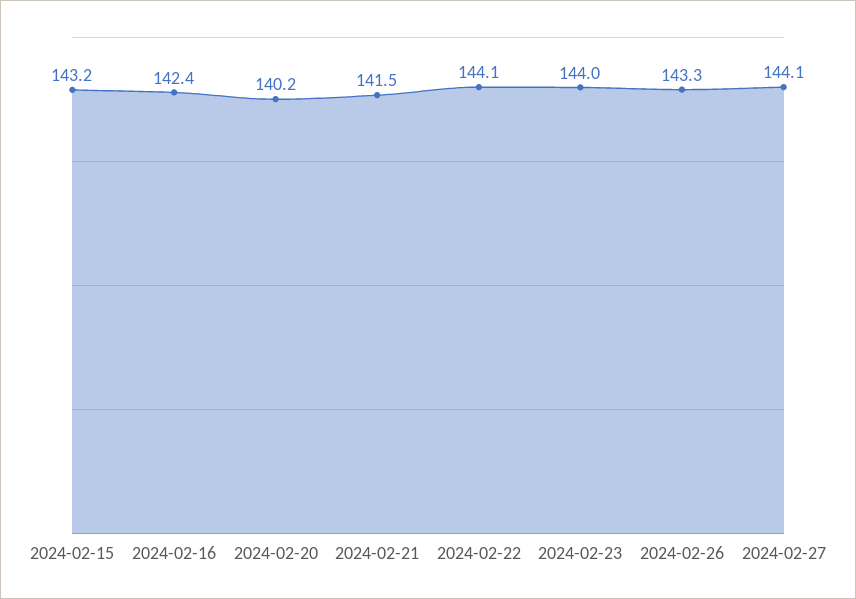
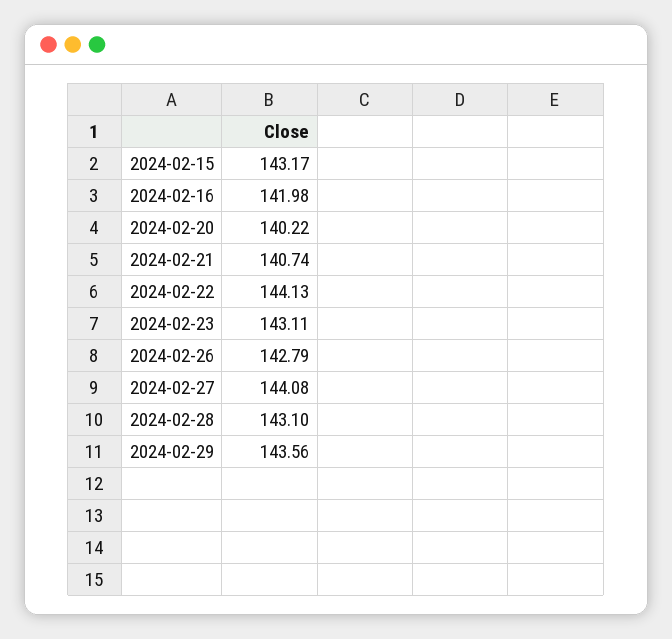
2024-02-16: 142.4 -> 141.98
2024-02-21: 141.5 -> 140.74
2024-02-23: 144 -> 143.11
2024-02-26: 143.3 -> 142.79
2024-02-28: none -> 143.1
2024-02-29: none -> 143.56

